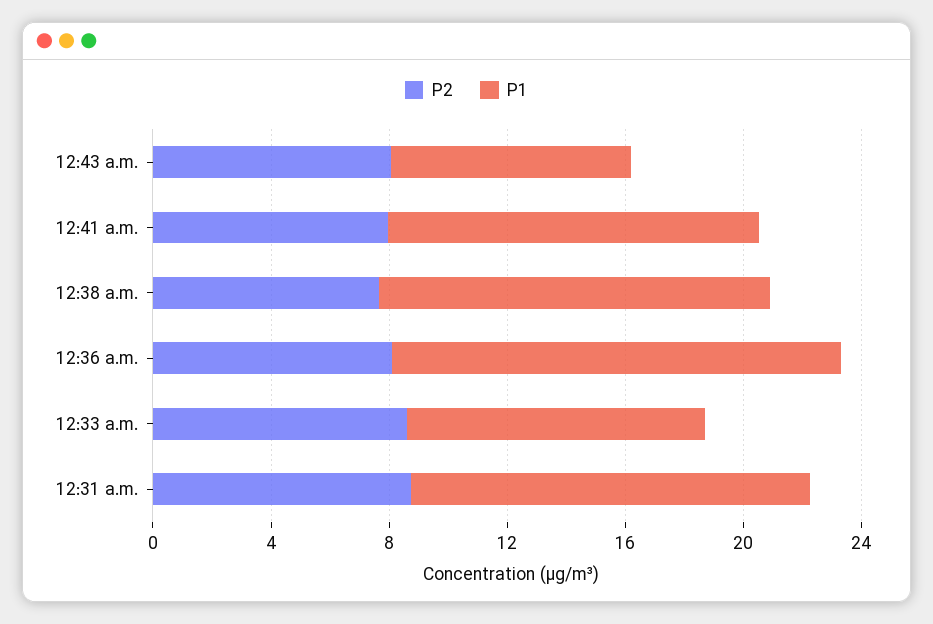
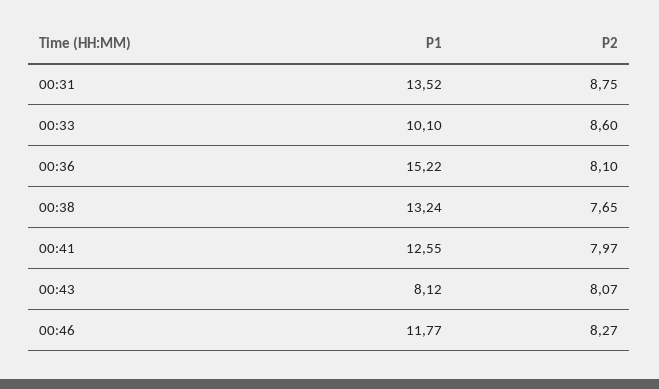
P1, 00:46: none -> 11.77
P2, 00:46: none -> 8.27

